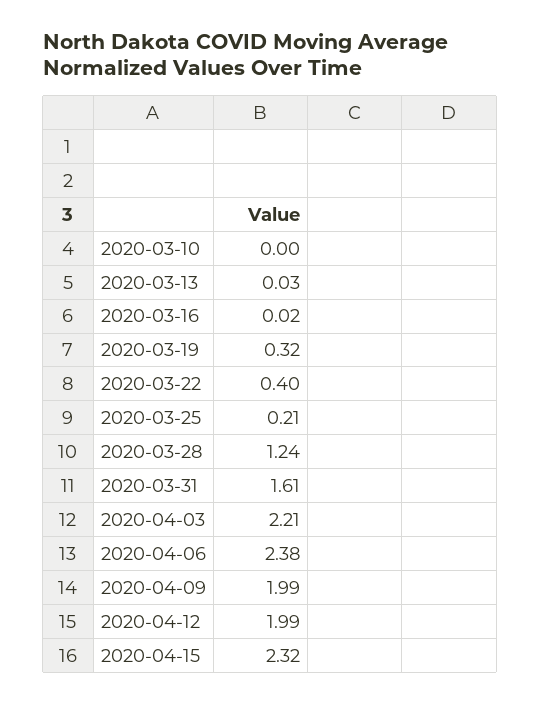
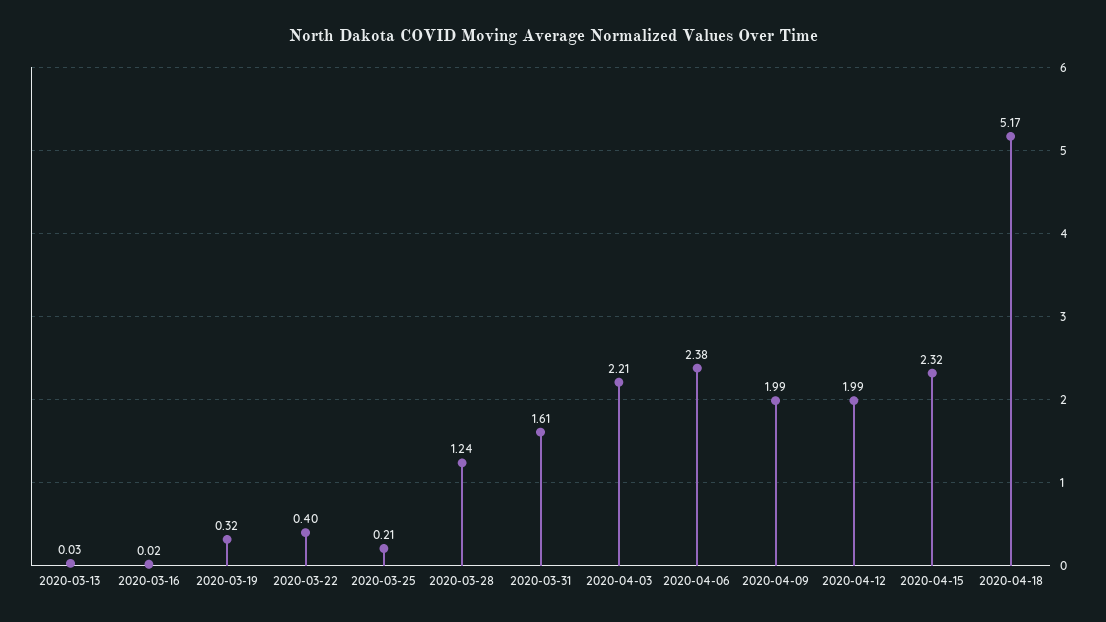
2020-03-10: 0 -> none
2020-04-18: none -> 5.17

